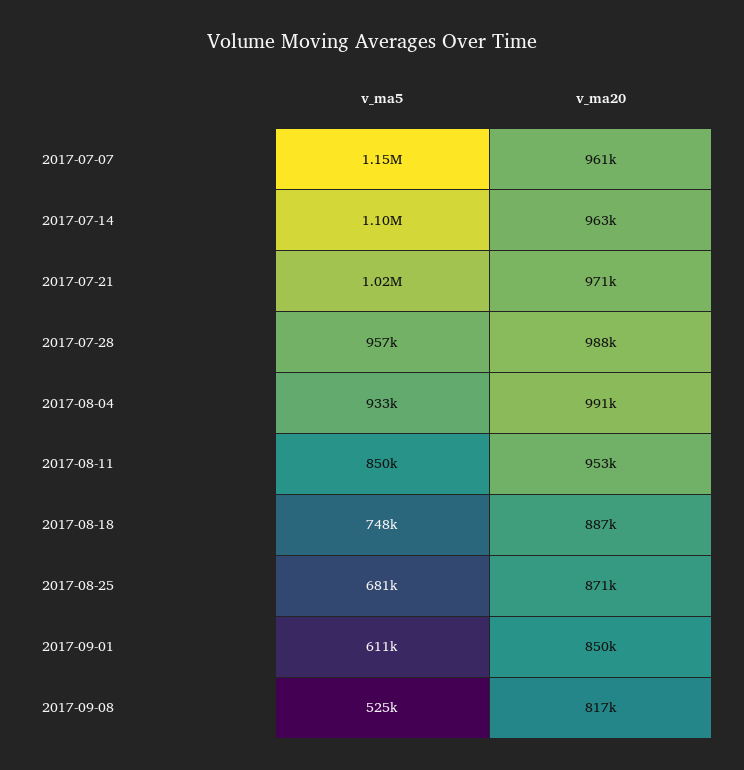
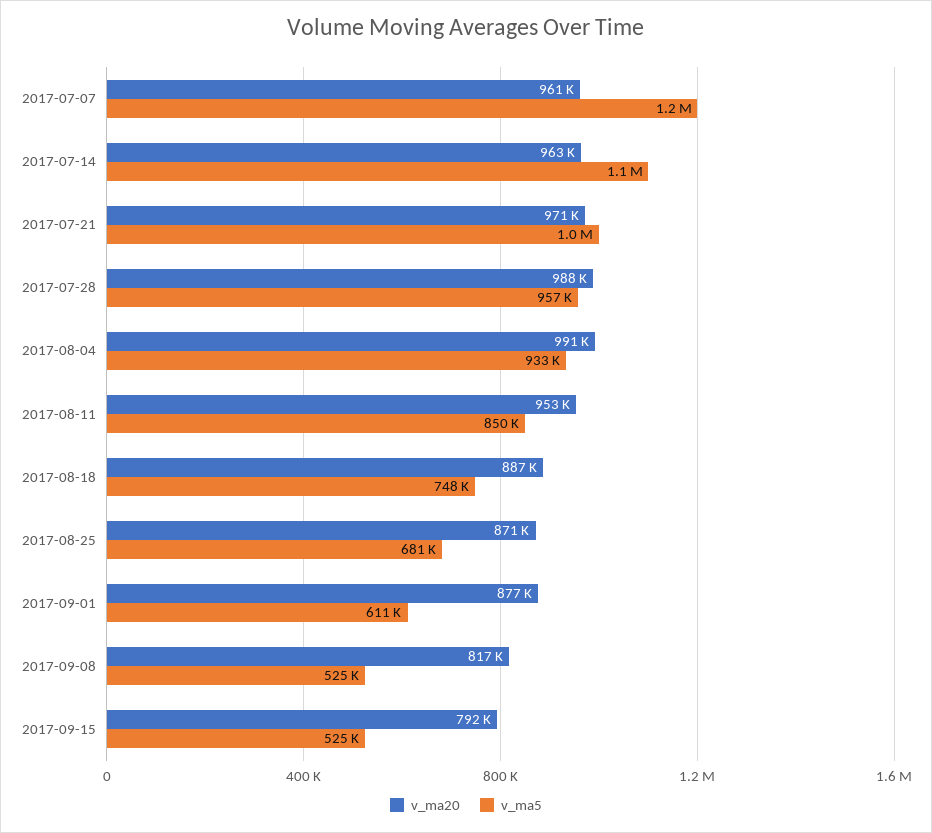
v_ma20, 2017-09-01: 850000 -> 877000
v_ma20, 2017-09-15: none -> 792000
v_ma5, 2017-09-15: none -> 525000

